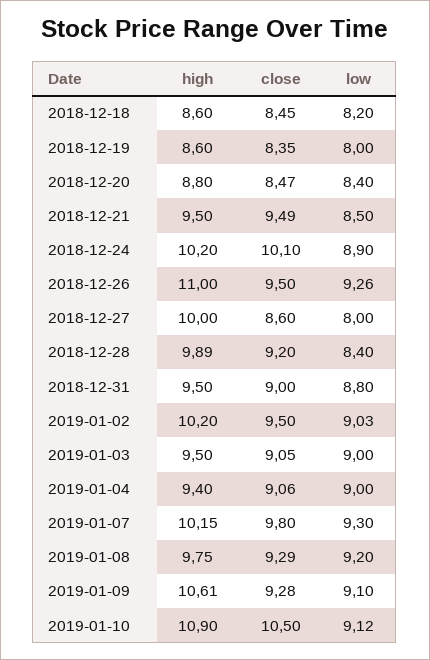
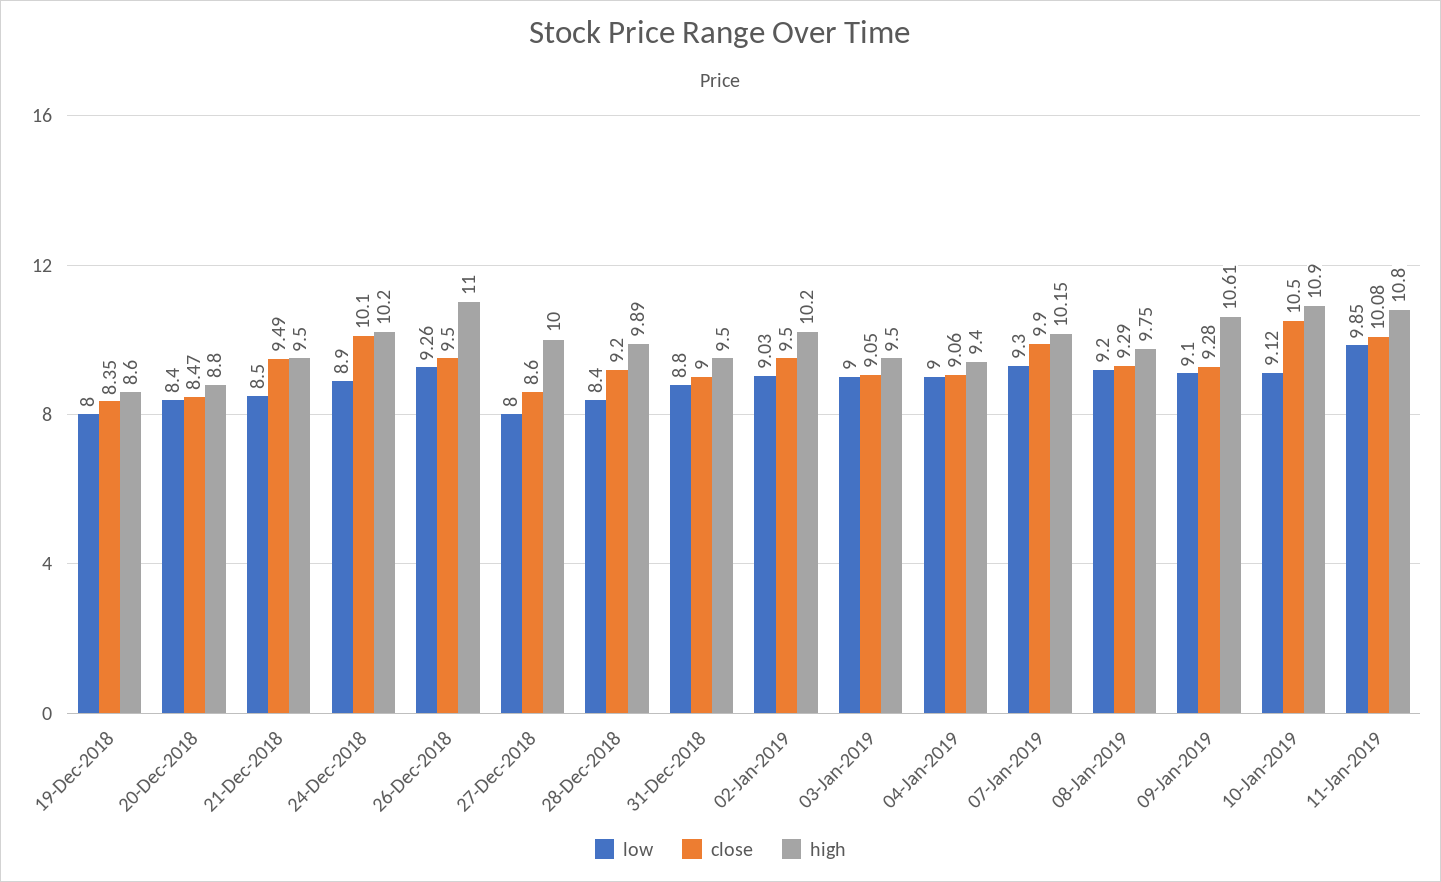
high, 2018-12-18: 8.6 -> none
close, 2018-12-18: 8.45 -> none
low, 2018-12-18: 8.2 -> none
close, 2019-01-07: 9.8 -> 9.9
low, 11-Jan-2019: none -> 9.85
close, 11-Jan-2019: none -> 10.08
high, 11-Jan-2019: none -> 10.8

